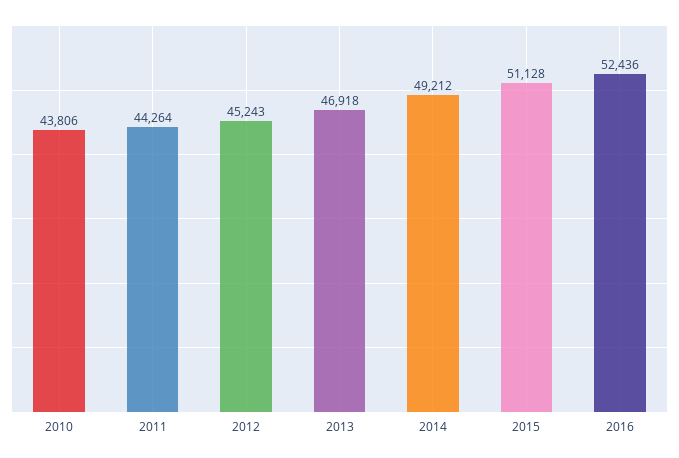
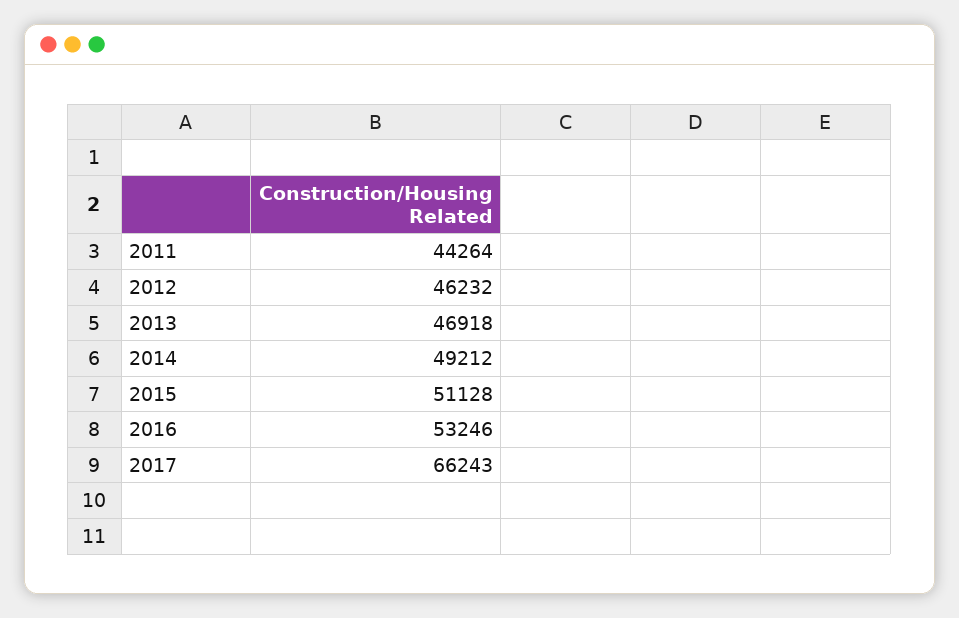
2010: 43806 -> none
2012: 45243 -> 46232
2016: 52436 -> 53246
2017: none -> 66243

